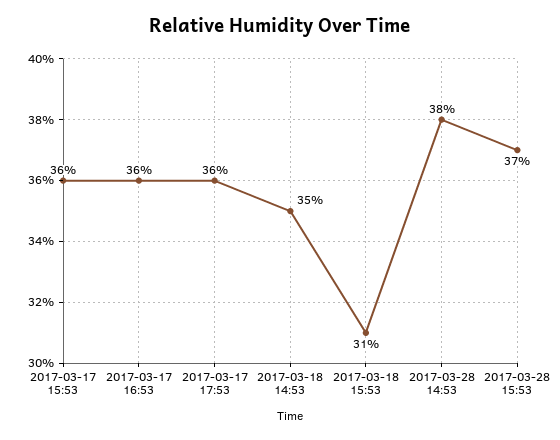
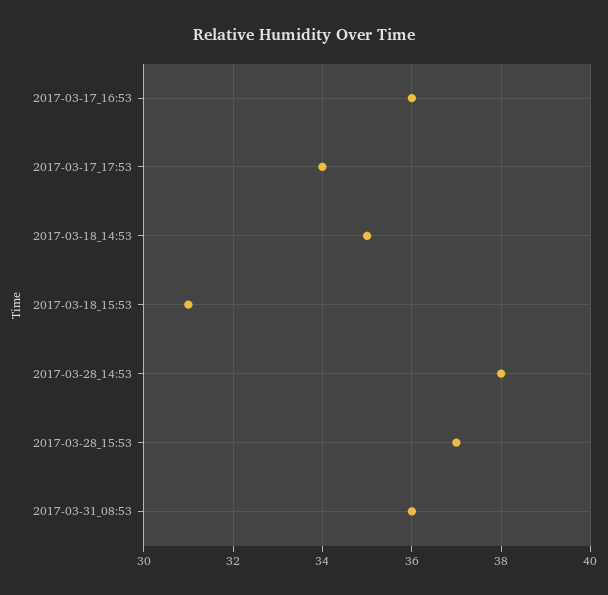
2017-03-17 15:53: 36 -> none
2017-03-17 17:53: 36 -> 34
2017-03-31_08:53: none -> 36

